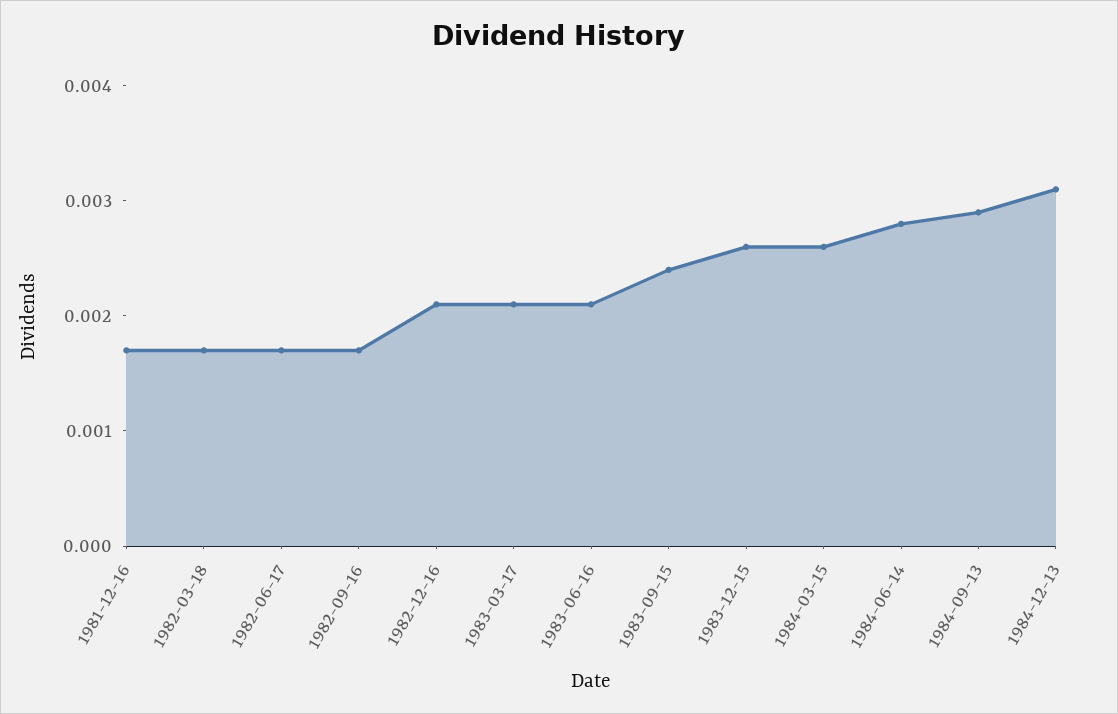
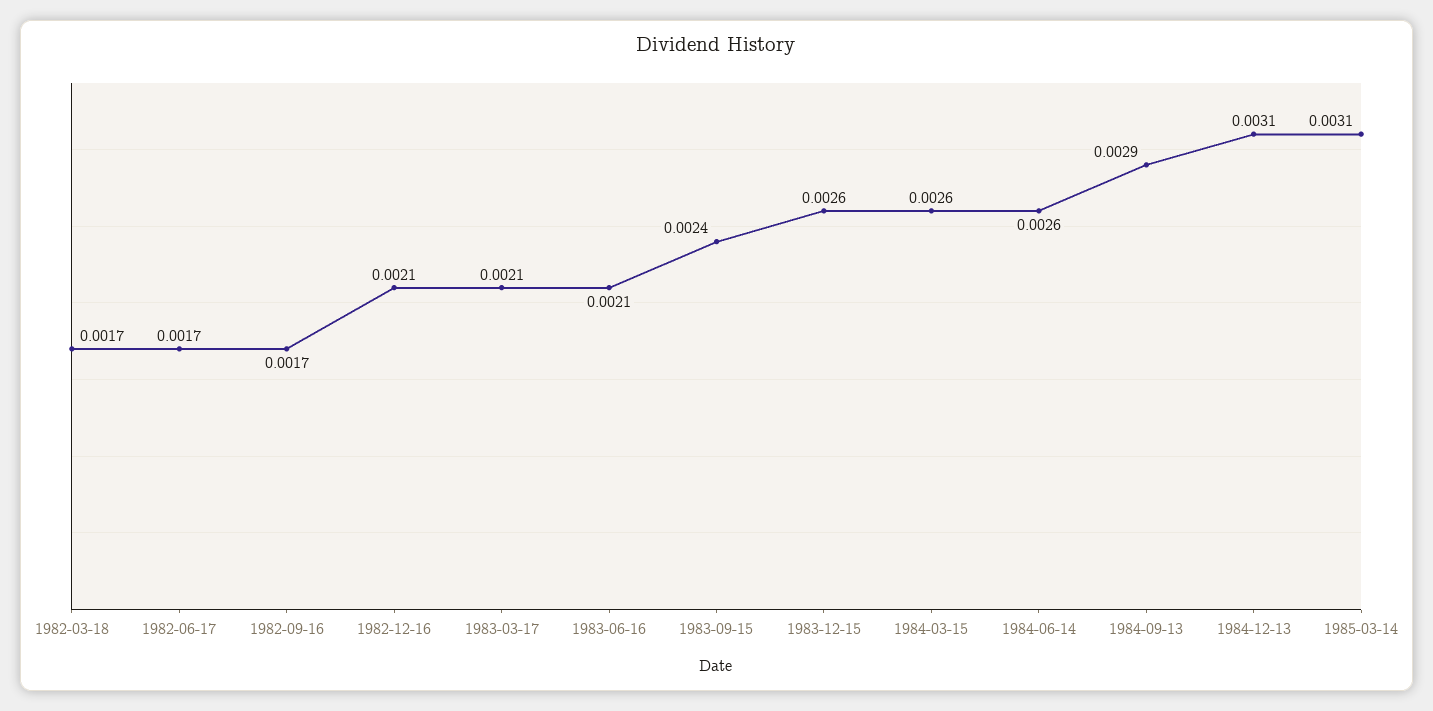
1981-12-16: 0.0017 -> none
1984-06-14: 0.0028 -> 0.0026
1985-03-14: none -> 0.0031

